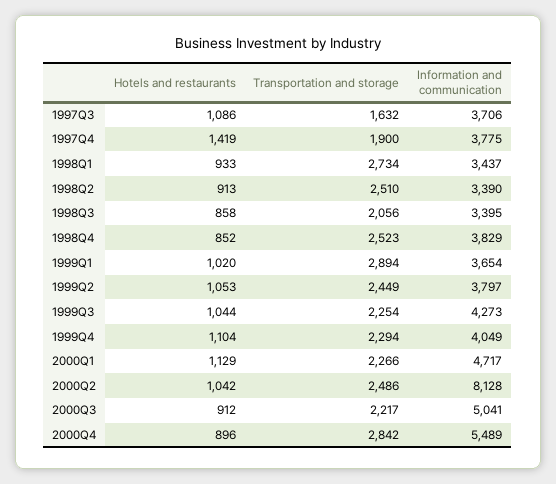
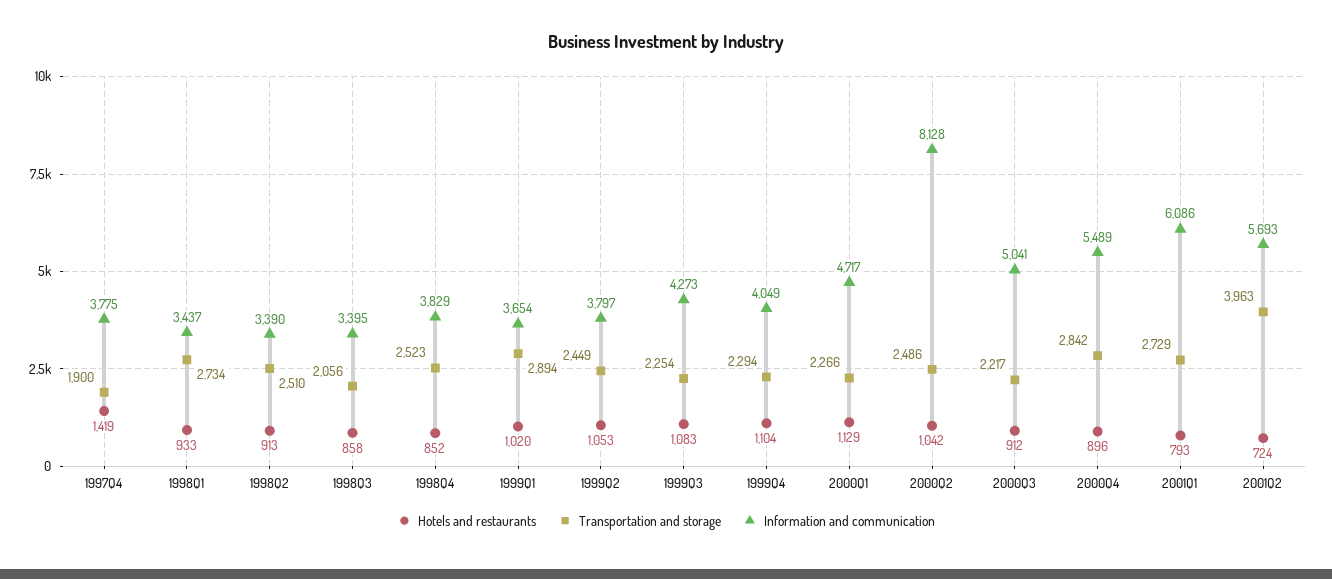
Hotels and restaurants, 1997Q3: 1086 -> none
Transportation and storage, 1997Q3: 1632 -> none
Information and communication, 1997Q3: 3706 -> none
Hotels and restaurants, 1999Q3: 1044 -> 1083
Hotels and restaurants, 2001Q1: none -> 793
Transportation and storage, 2001Q1: none -> 2729
Information and communication, 2001Q1: none -> 6086
Hotels and restaurants, 2001Q2: none -> 724
Transportation and storage, 2001Q2: none -> 3963
Information and communication, 2001Q2: none -> 5693

